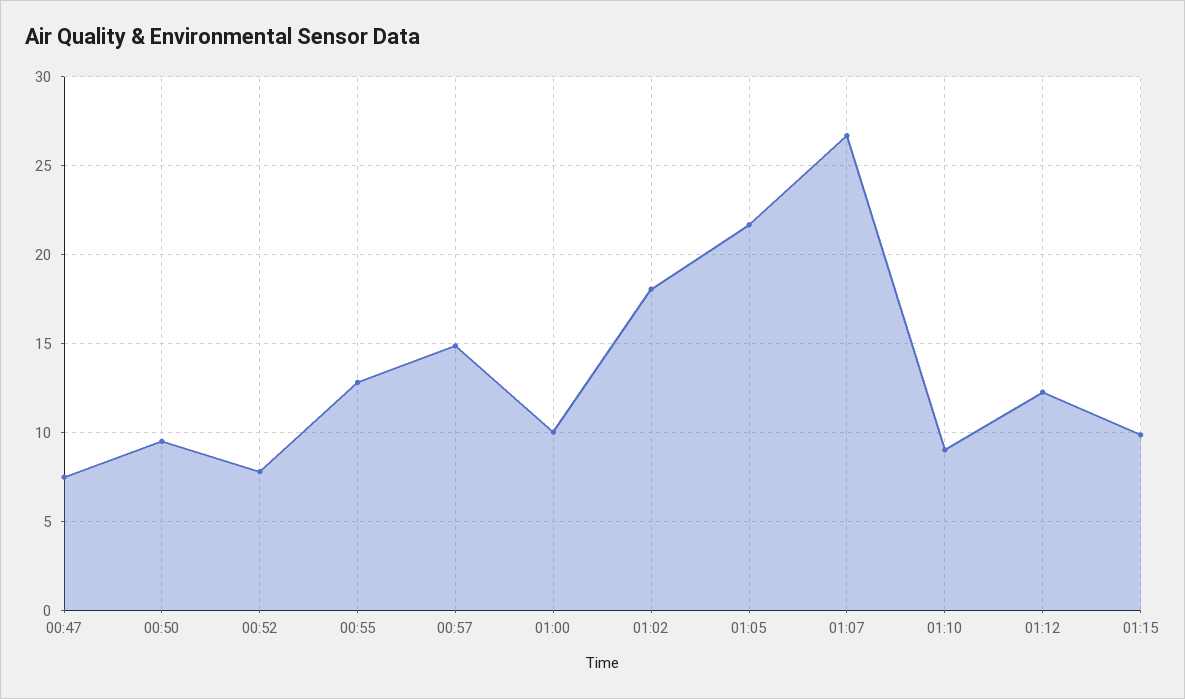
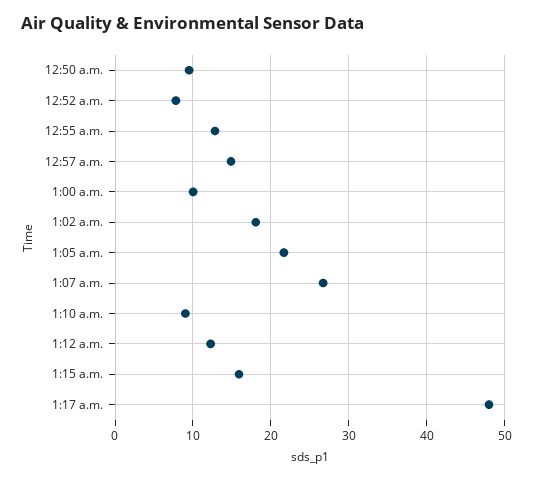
00:47: 7.5 -> none
01:15: 10 -> 16
1:17 a.m.: none -> 48

